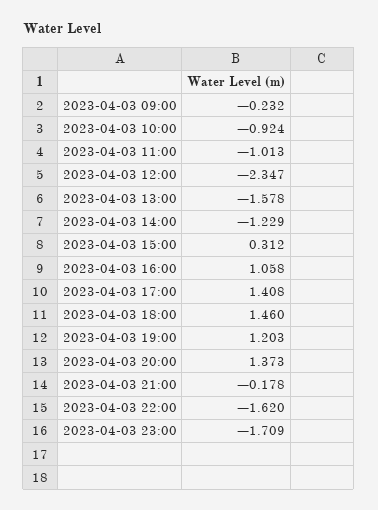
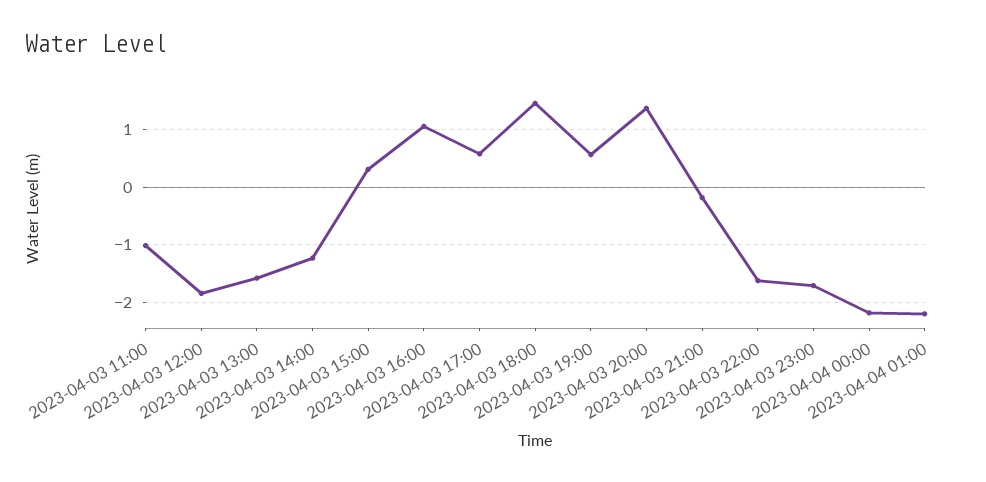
2023-04-03 09:00: -0.232 -> none
2023-04-03 10:00: -0.924 -> none
2023-04-03 12:00: -2.347 -> -1.8
2023-04-03 17:00: 1.408 -> 0.6
2023-04-03 19:00: 1.203 -> 0.6
2023-04-04 00:00: none -> -2.2
2023-04-04 01:00: none -> -2.2

